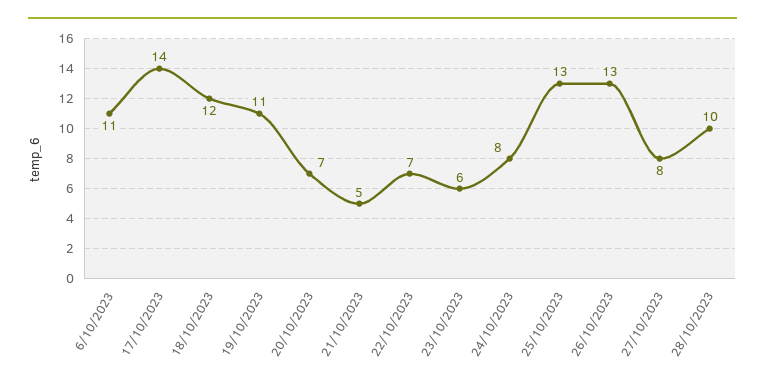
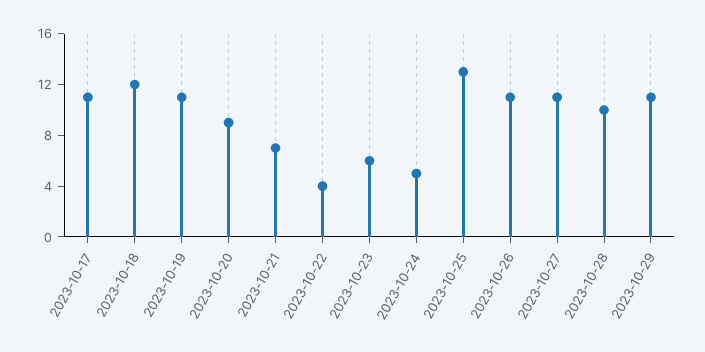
6/10/2023: 11 -> none
17/10/2023: 14 -> 11
20/10/2023: 7 -> 9
21/10/2023: 5 -> 7
22/10/2023: 7 -> 4
24/10/2023: 8 -> 5
26/10/2023: 13 -> 11
27/10/2023: 8 -> 11
2023-10-29: none -> 11

